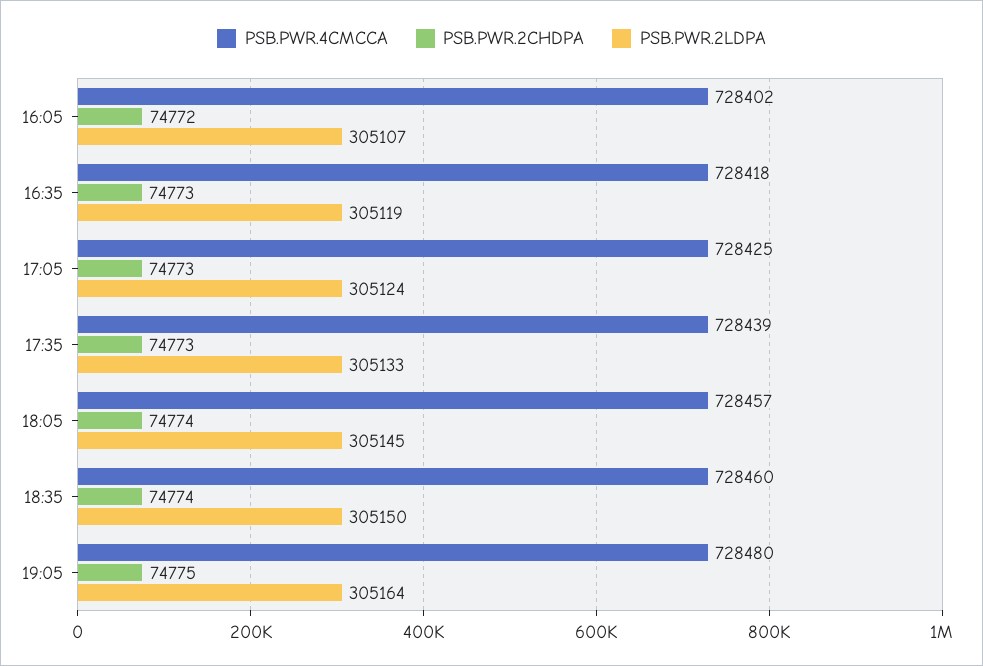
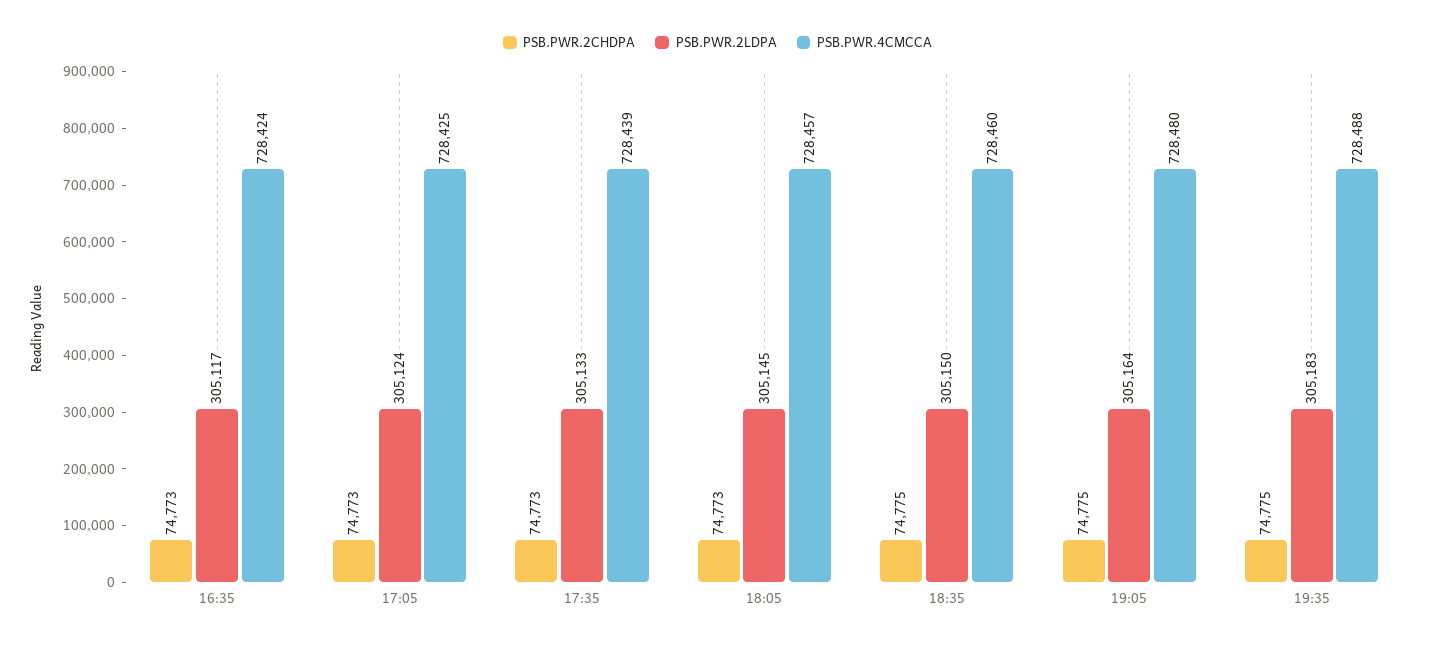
PSB.PWR.4CMCCA, 16:05: 728402 -> none
PSB.PWR.2CHDPA, 16:05: 74772 -> none
PSB.PWR.2LDPA, 16:05: 305107 -> none
PSB.PWR.4CMCCA, 16:35: 728418 -> 728424
PSB.PWR.2LDPA, 16:35: 305119 -> 305117
PSB.PWR.2CHDPA, 18:05: 74774 -> 74773
PSB.PWR.2CHDPA, 18:35: 74774 -> 74775
PSB.PWR.2CHDPA, 19:35: none -> 74775
PSB.PWR.2LDPA, 19:35: none -> 305183
PSB.PWR.4CMCCA, 19:35: none -> 728488

